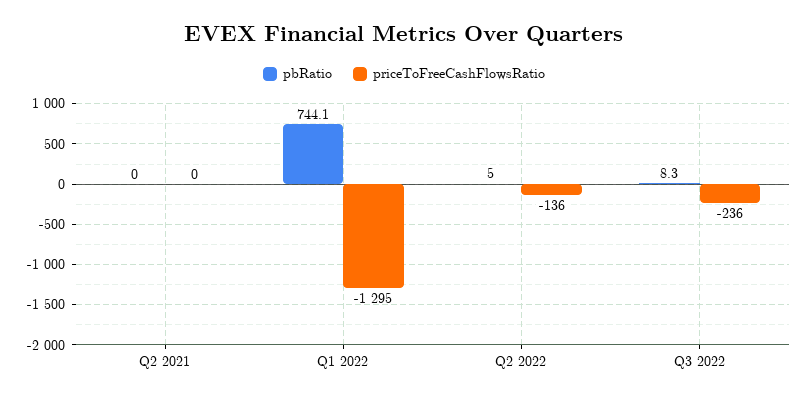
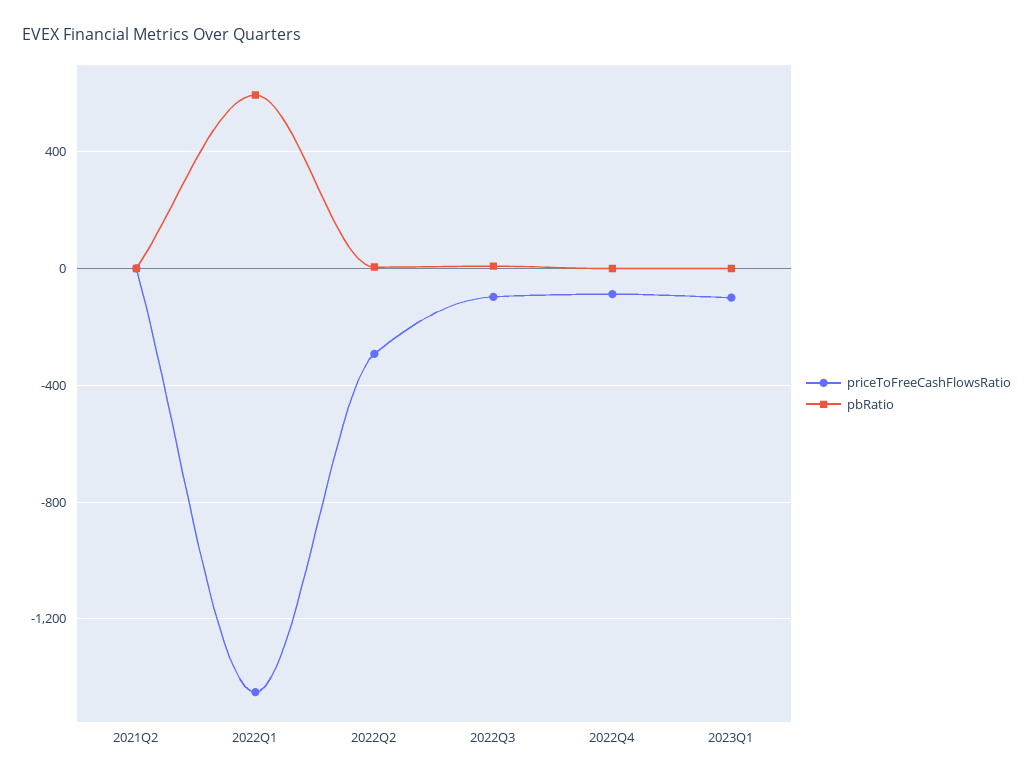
pbRatio, Q1 2022: 744.1 -> 600
priceToFreeCashFlowsRatio, Q1 2022: -1295 -> -1450
priceToFreeCashFlowsRatio, Q2 2022: -136 -> -300
priceToFreeCashFlowsRatio, Q3 2022: -236 -> -100
priceToFreeCashFlowsRatio, 2022Q4: none -> -100
pbRatio, 2022Q4: none -> 0
priceToFreeCashFlowsRatio, 2023Q1: none -> -100
pbRatio, 2023Q1: none -> 0

